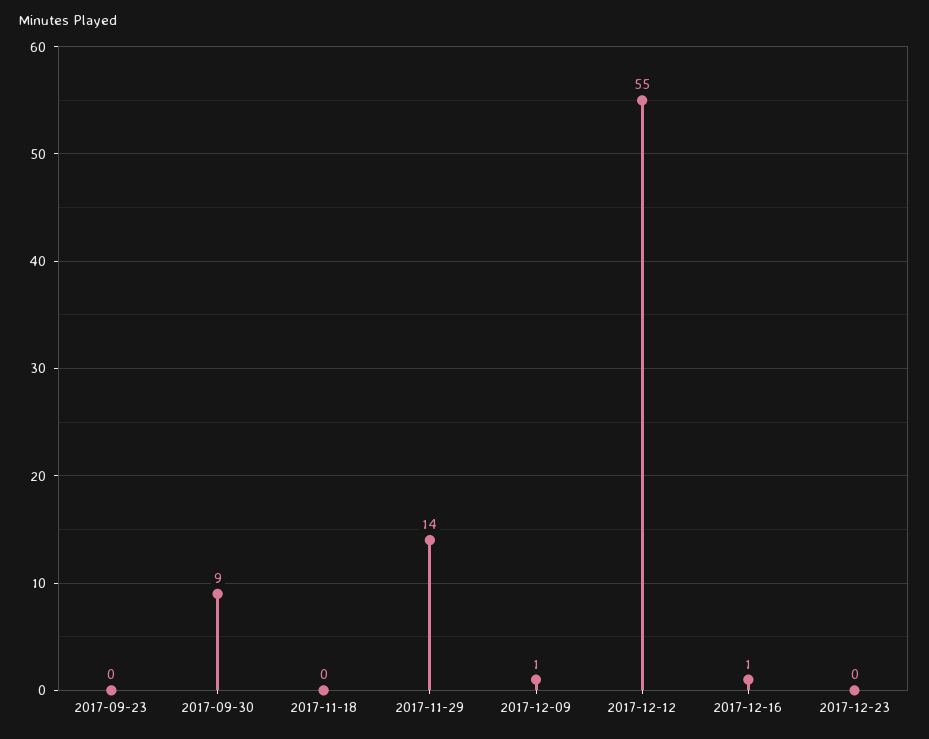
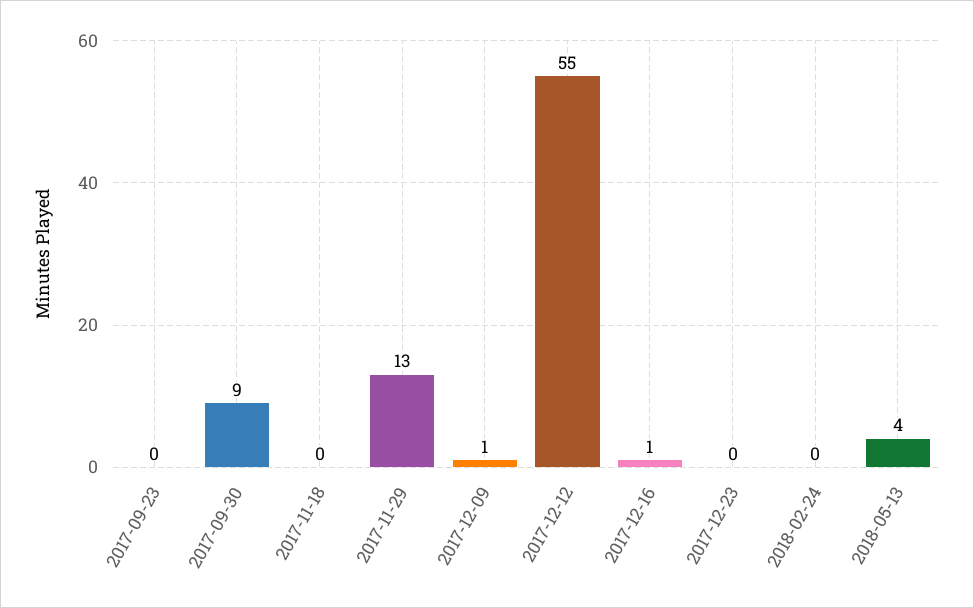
2017-11-29: 14 -> 13
2018-02-24: none -> 0
2018-05-13: none -> 4

